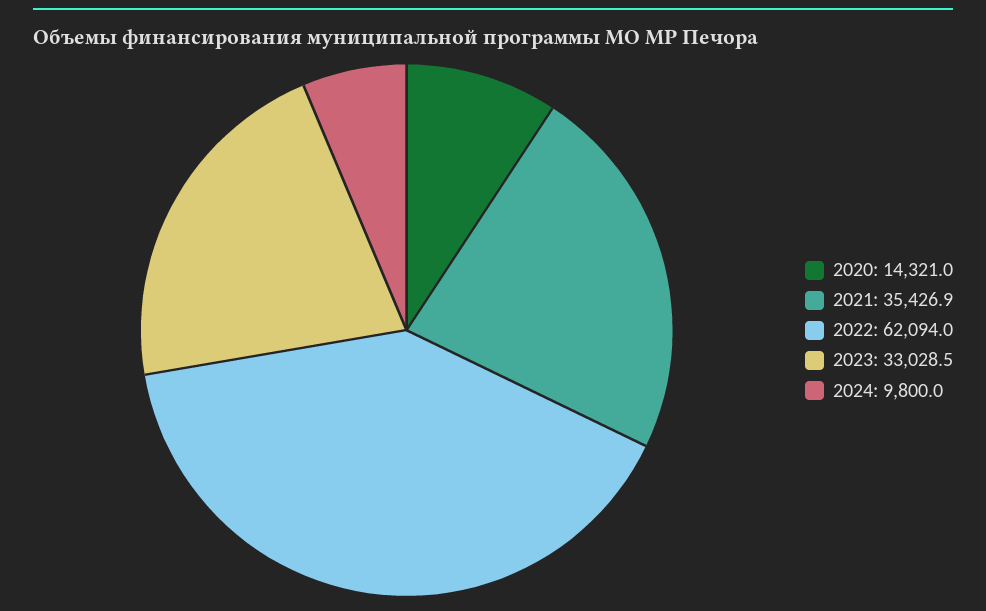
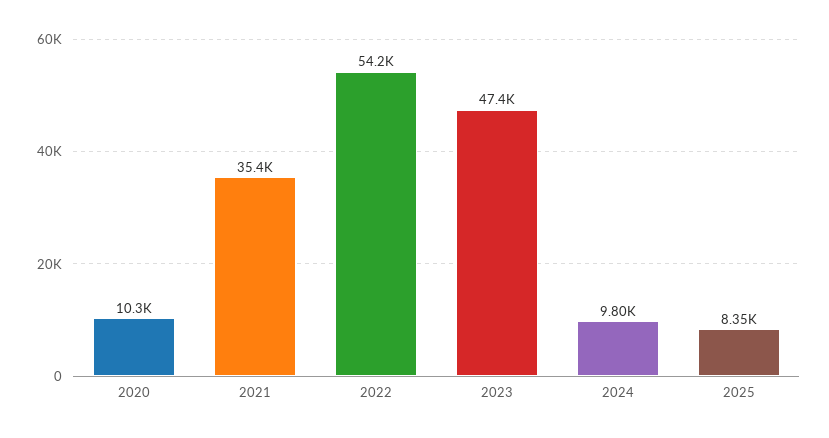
2020: 14321 -> 10300
2022: 62094 -> 54200
2023: 33028.5 -> 47400
2025: none -> 8350

